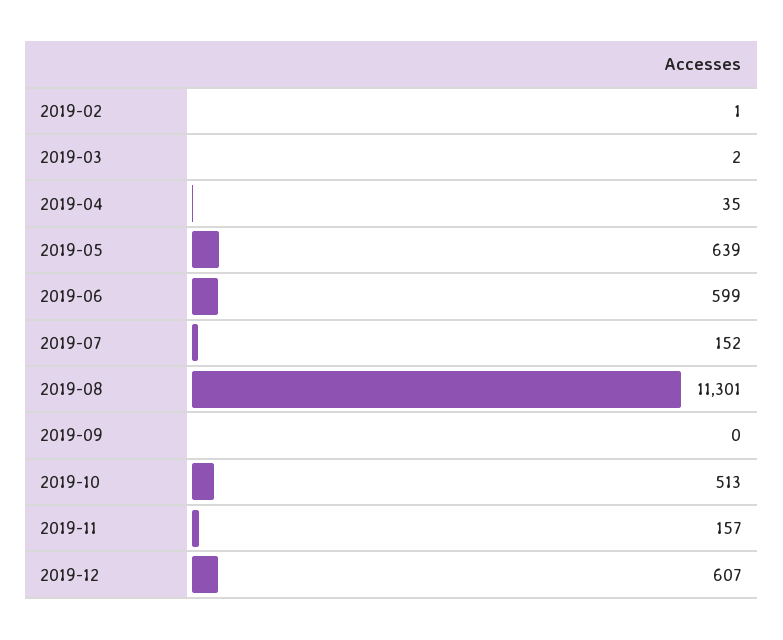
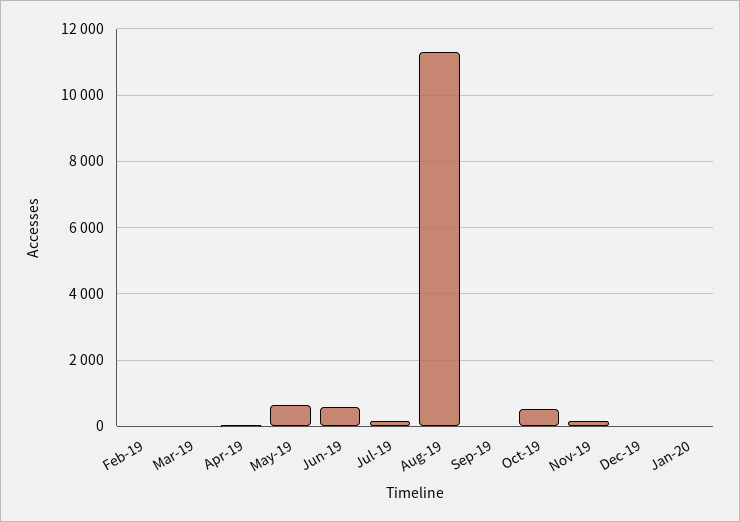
2019-12: 607 -> 0
Jan-20: none -> 0

